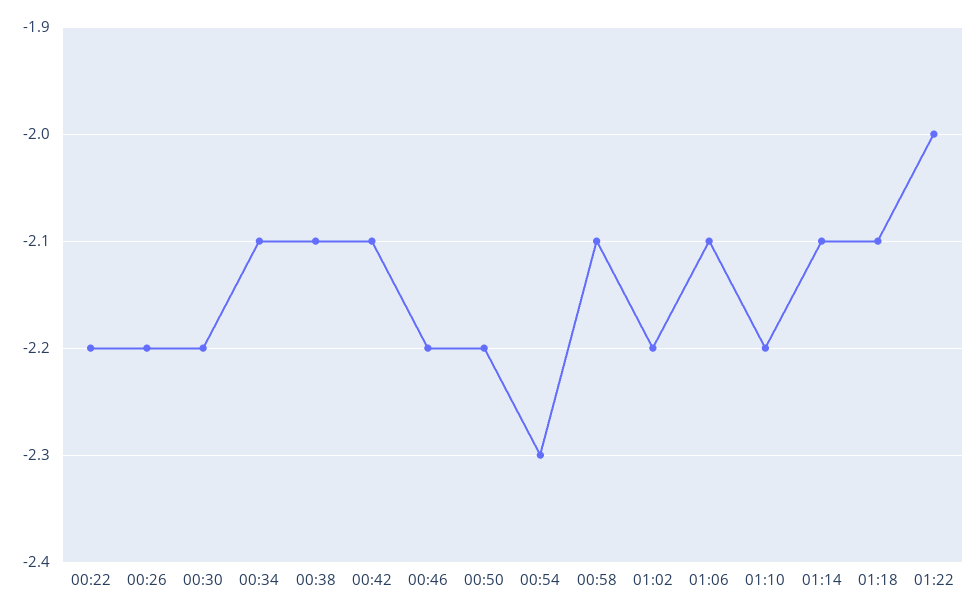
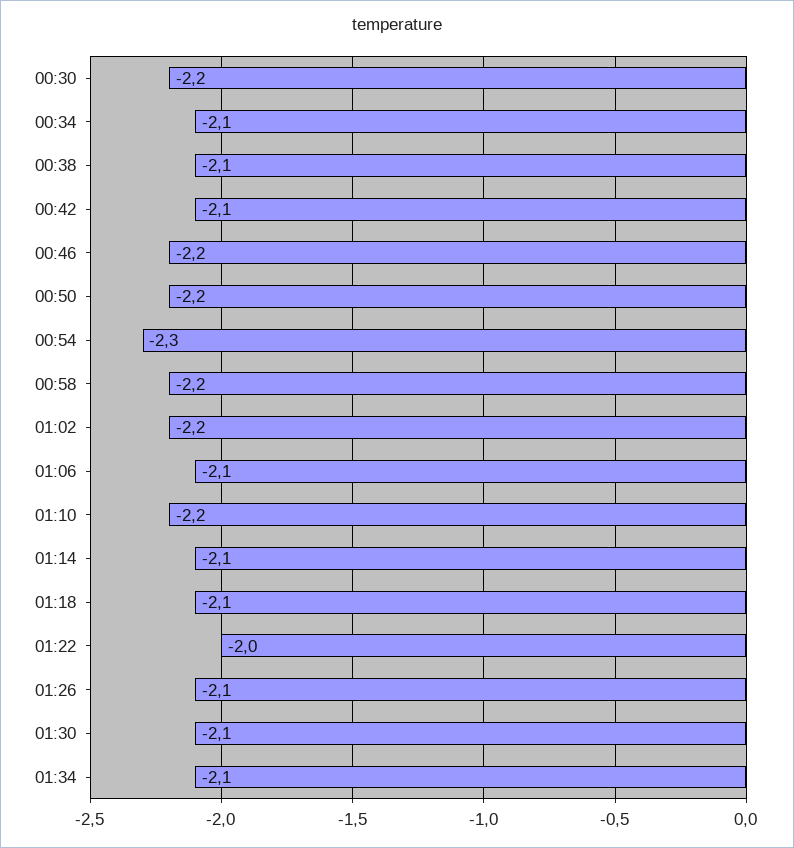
00:22: -2.2 -> none
00:26: -2.2 -> none
00:58: -2.1 -> -2.2
01:26: none -> -2.1
01:30: none -> -2.1
01:34: none -> -2.1

